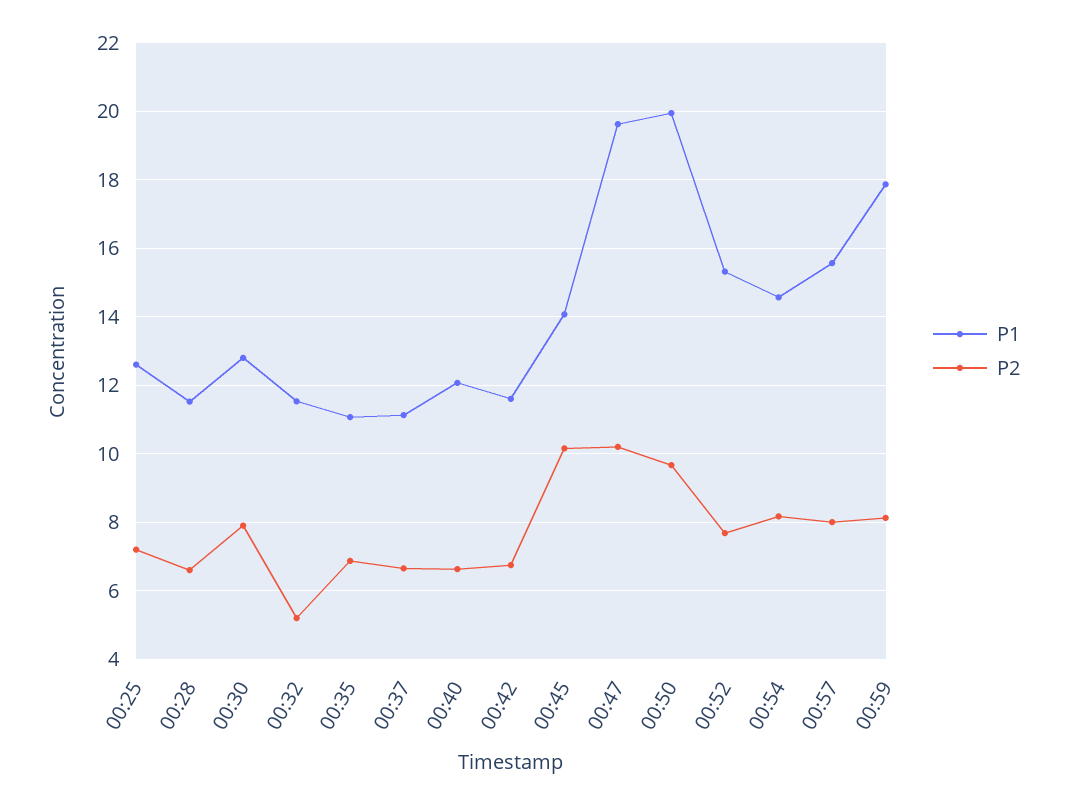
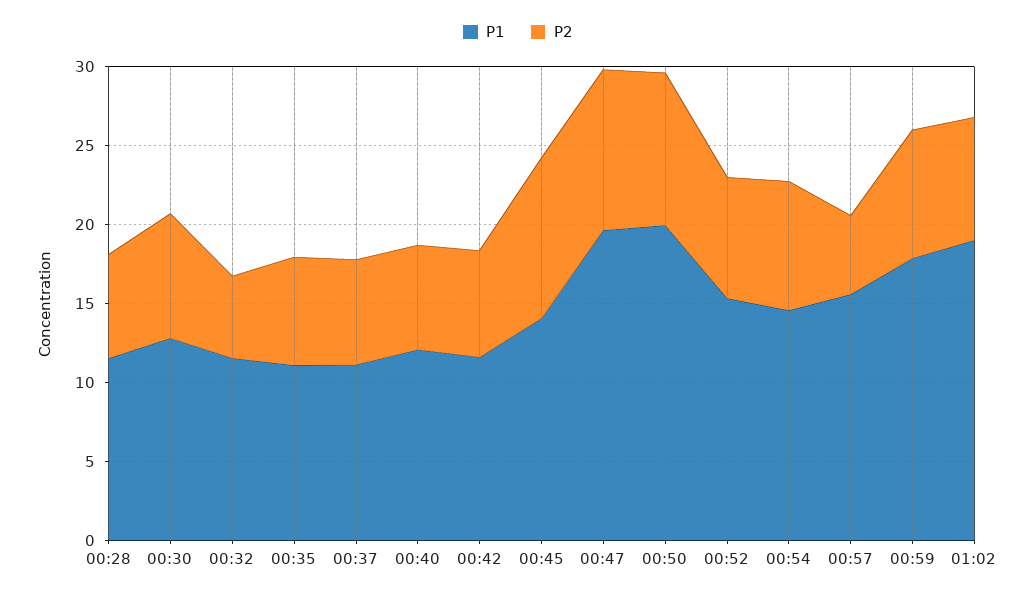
P1, 00:25: 12.6 -> none
P2, 00:25: 7.2 -> none
P2, 00:57: 8 -> 5
P1, 01:02: none -> 19
P2, 01:02: none -> 8

